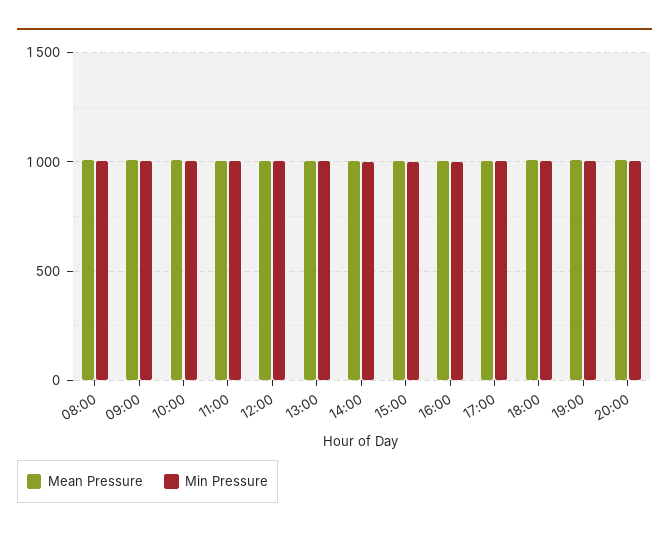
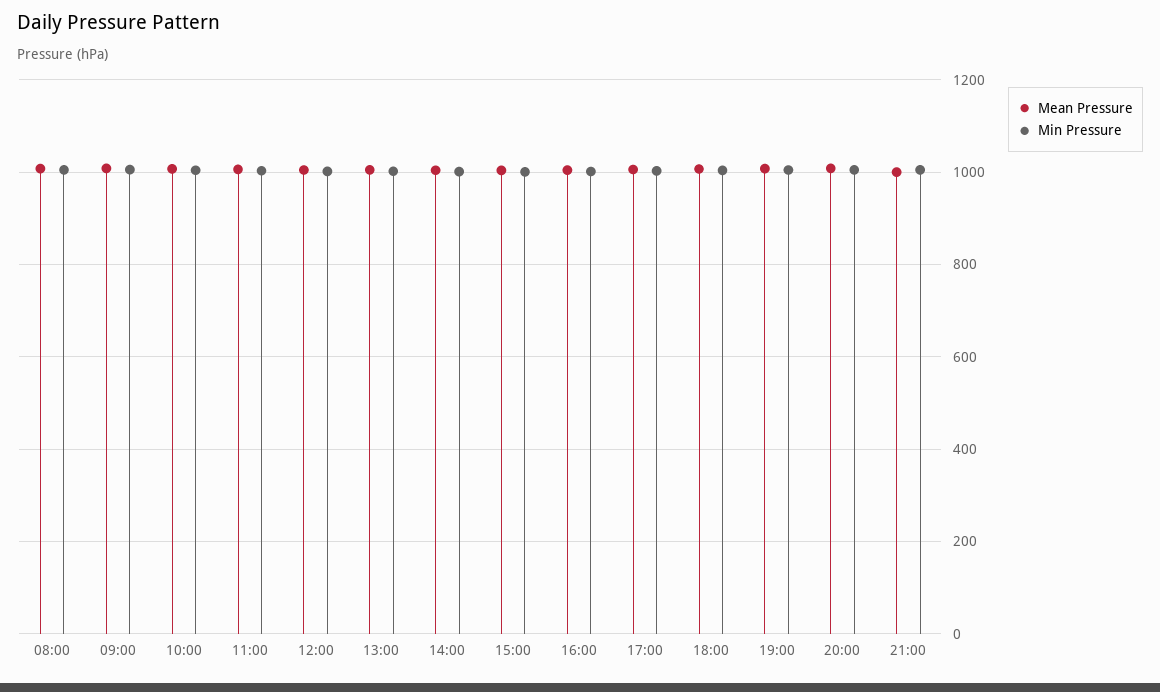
Mean Pressure, 21:00: none -> 1000
Min Pressure, 21:00: none -> 1000

